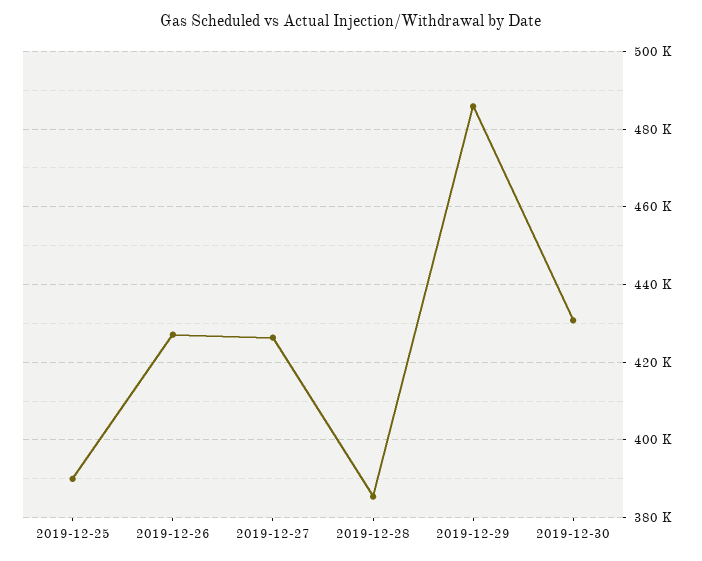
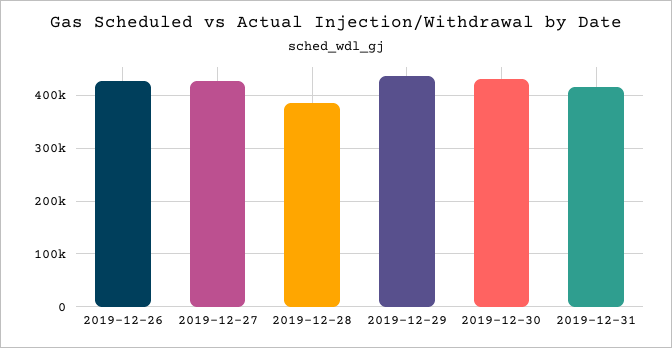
2019-12-25: 390000 -> none
2019-12-29: 486000 -> 440000
2019-12-31: none -> 420000

